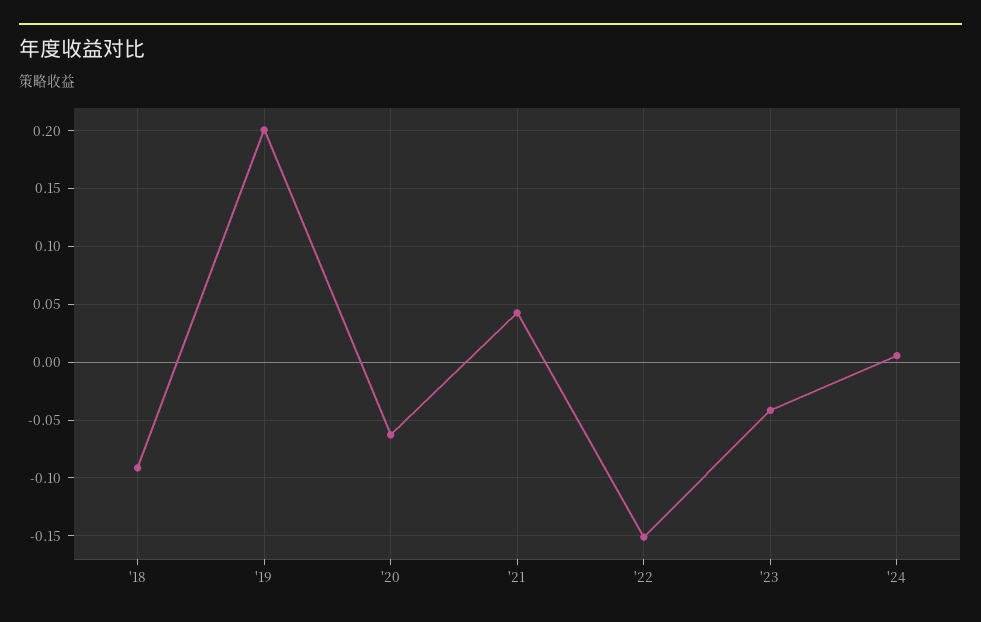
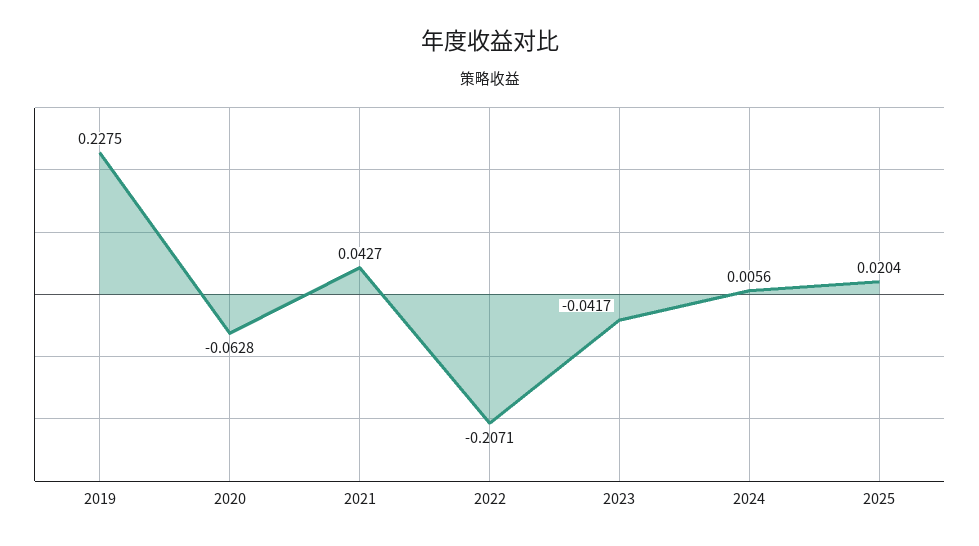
'18: -0.09 -> none
'19: 0.2 -> 0.2275
'22: -0.15 -> -0.2071
2025: none -> 0.0204

